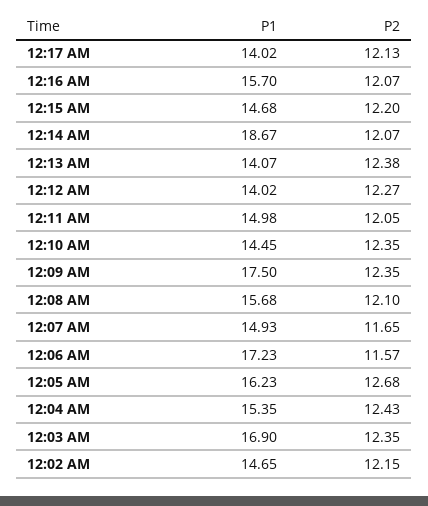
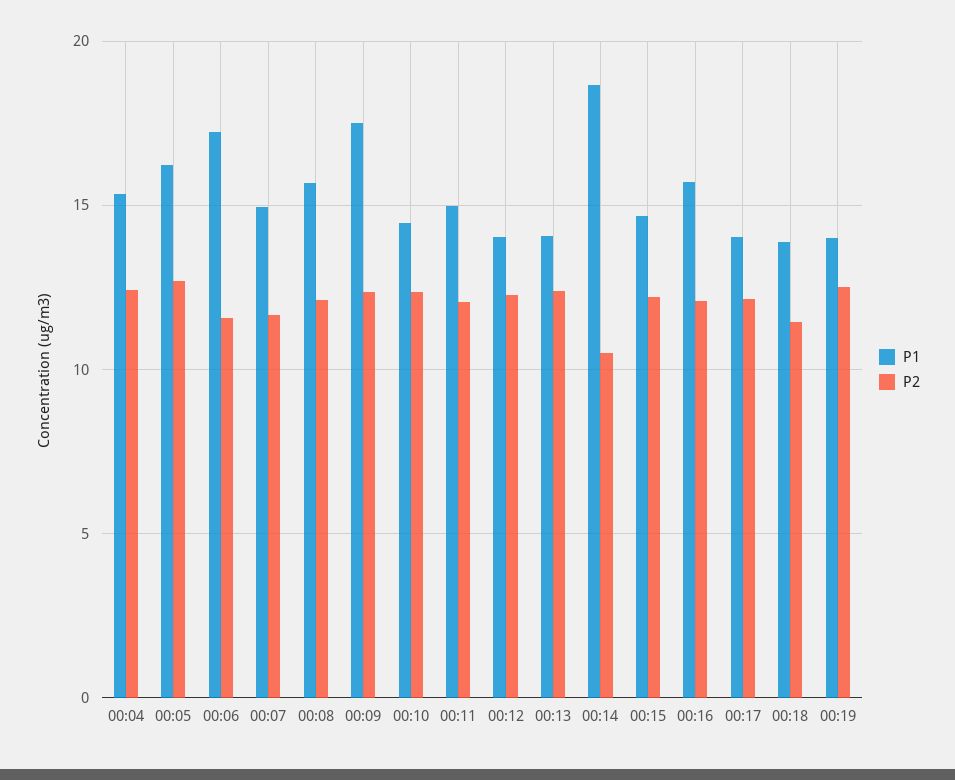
P2, 12:14 AM: 12.07 -> 10.5
P1, 12:03 AM: 16.9 -> none
P2, 12:03 AM: 12.35 -> none
P1, 12:02 AM: 14.65 -> none
P2, 12:02 AM: 12.15 -> none
P1, 00:18: none -> 14
P2, 00:18: none -> 11.5
P1, 00:19: none -> 14
P2, 00:19: none -> 12.5

